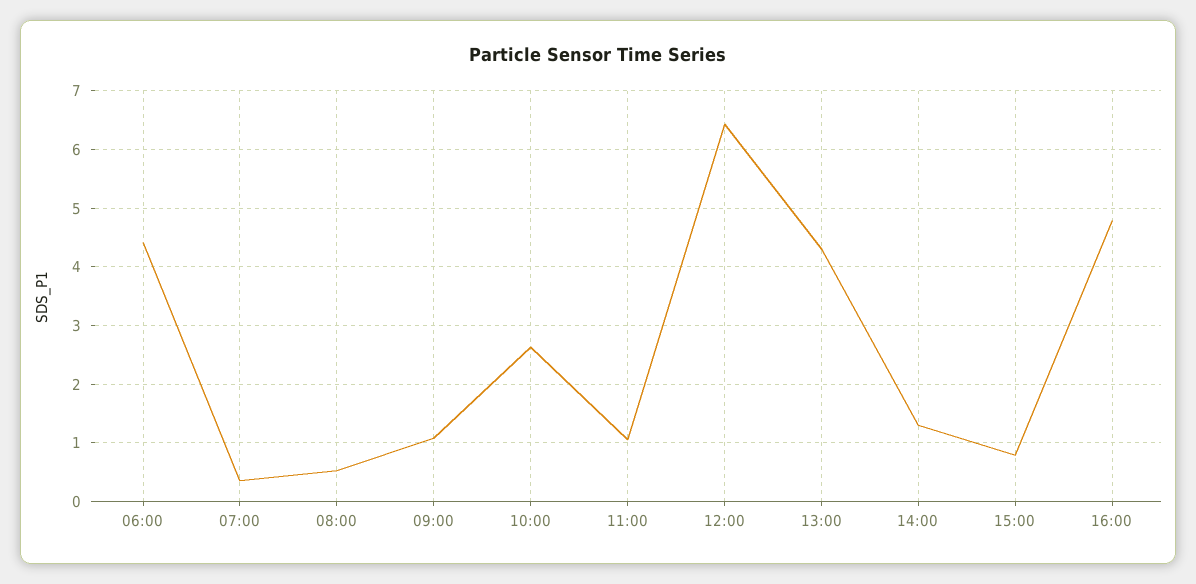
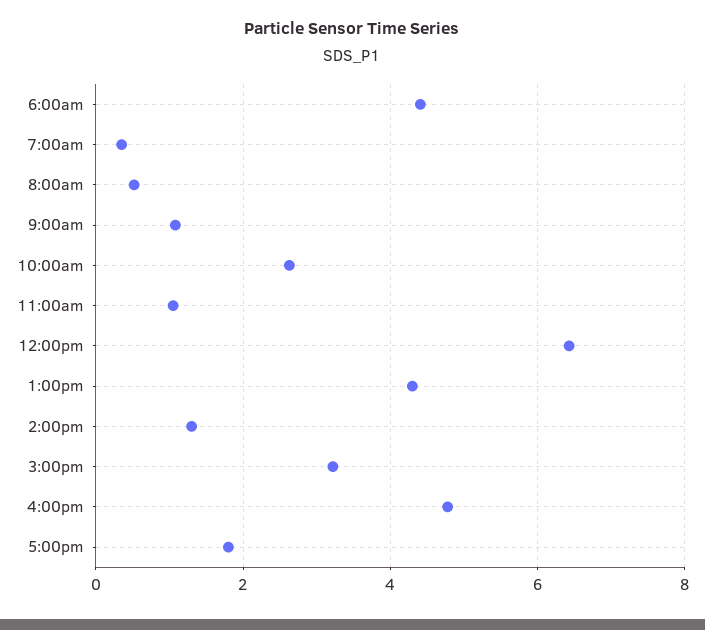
15:00: 0.8 -> 3.2
5:00pm: none -> 1.8

